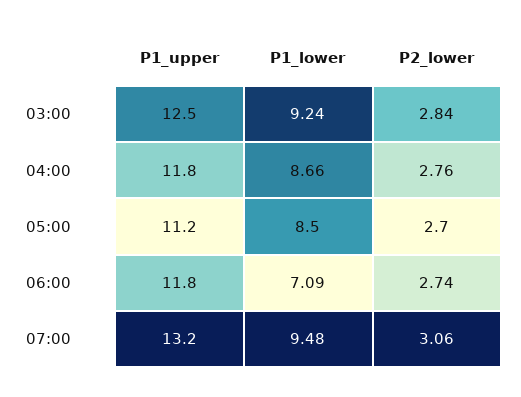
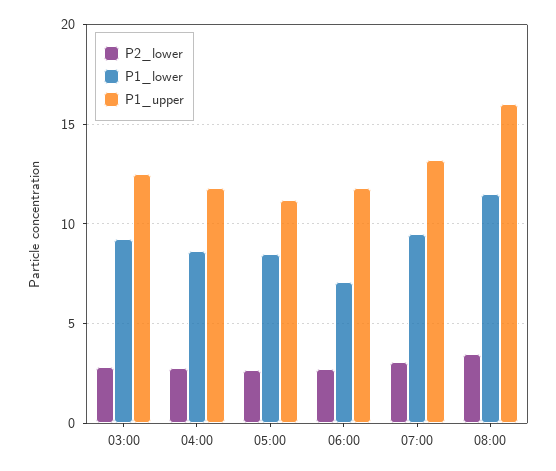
P2_lower, 08:00: none -> 3.5
P1_lower, 08:00: none -> 11.5
P1_upper, 08:00: none -> 16

